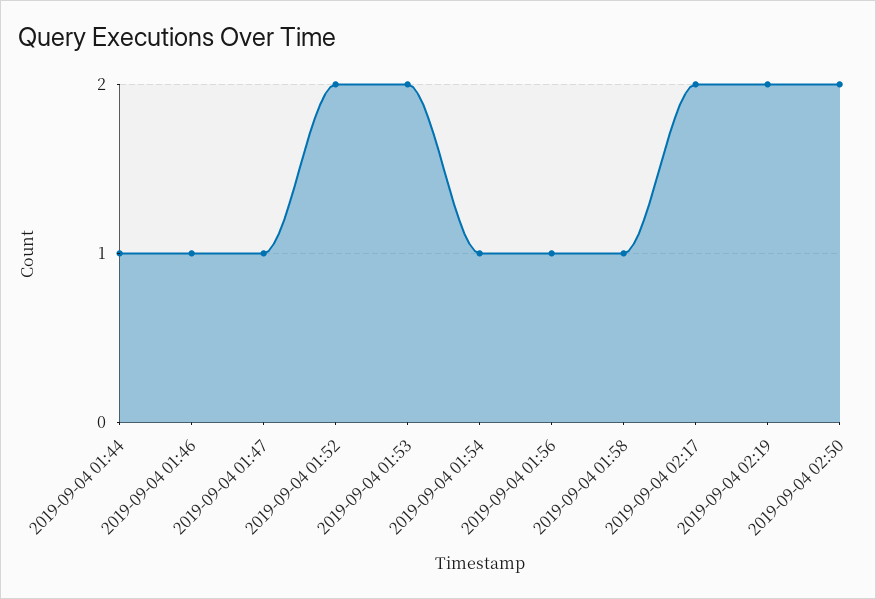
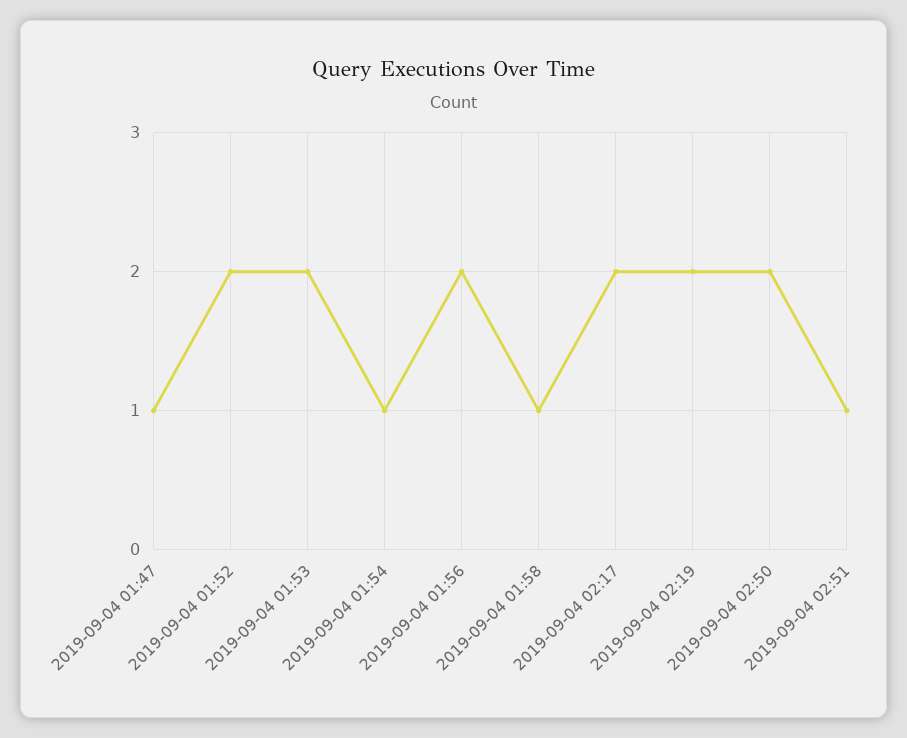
2019-09-04 01:44: 1 -> none
2019-09-04 01:46: 1 -> none
2019-09-04 01:56: 1 -> 2
2019-09-04 02:51: none -> 1

